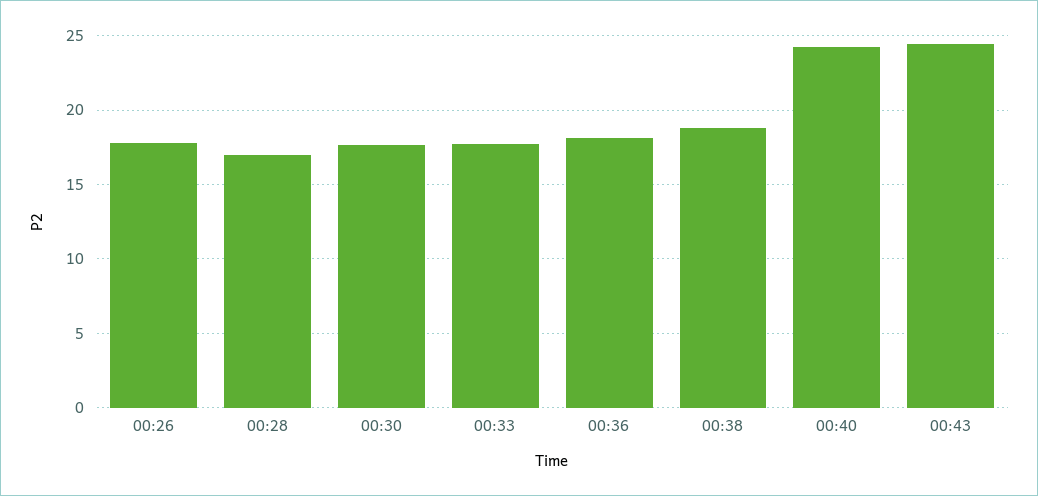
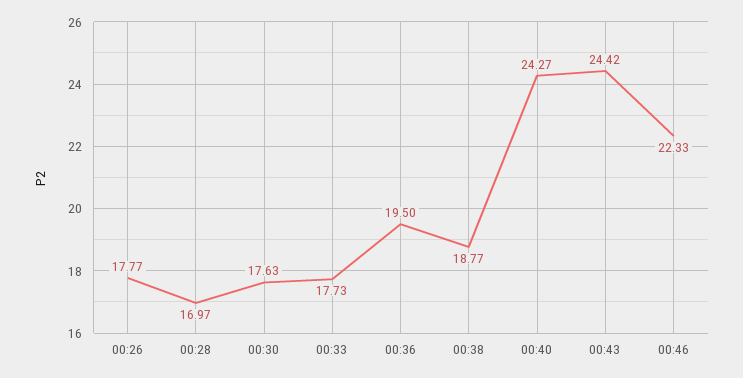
00:36: 18 -> 19.5
00:46: none -> 22.33

